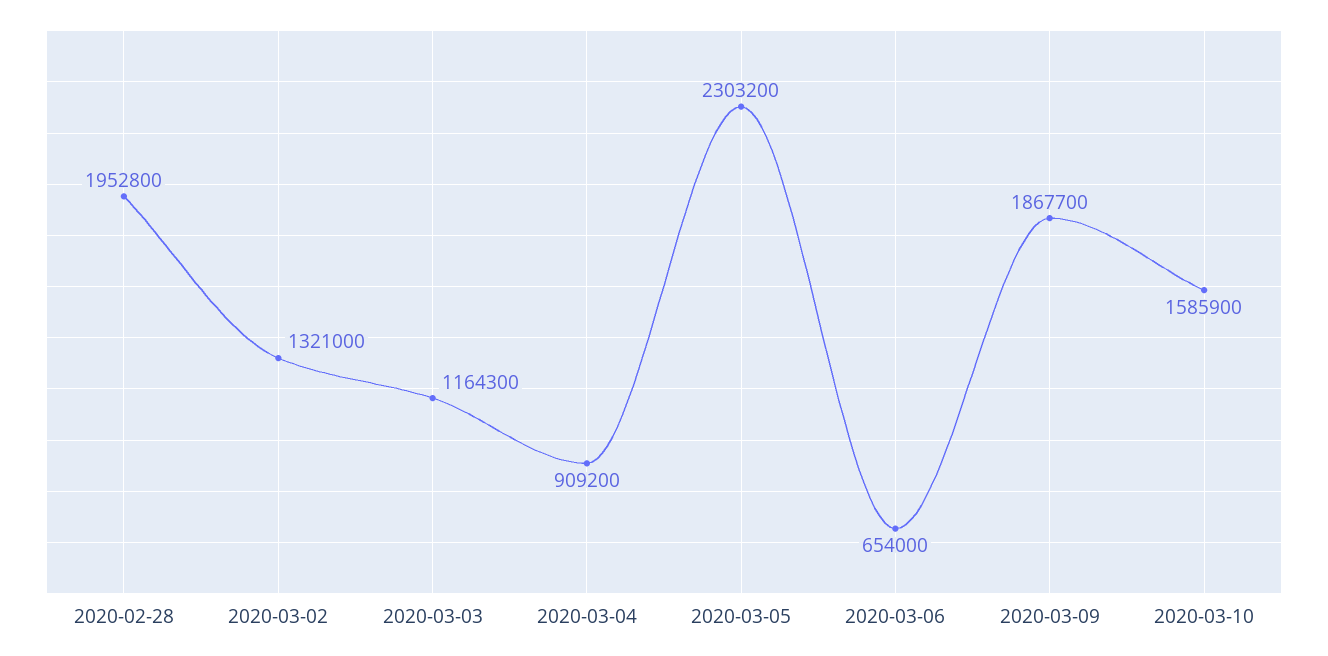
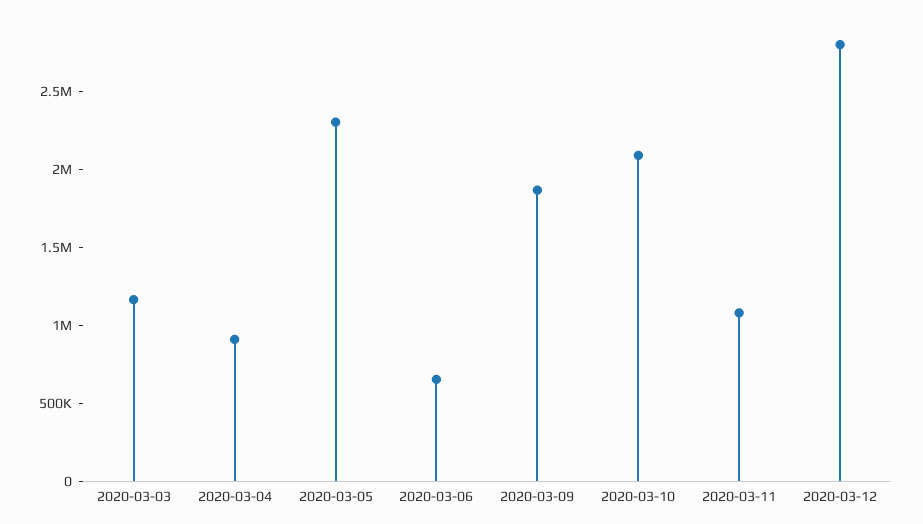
2020-02-28: 1952800 -> none
2020-03-02: 1321000 -> none
2020-03-10: 1585900 -> 2100000
2020-03-11: none -> 1100000
2020-03-12: none -> 2800000

